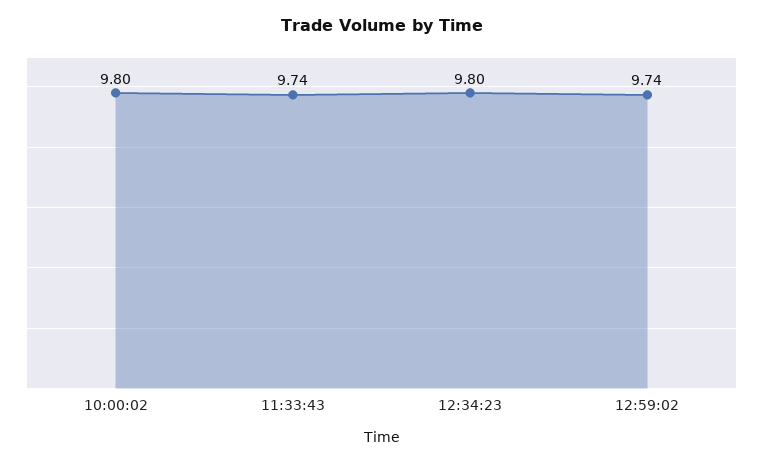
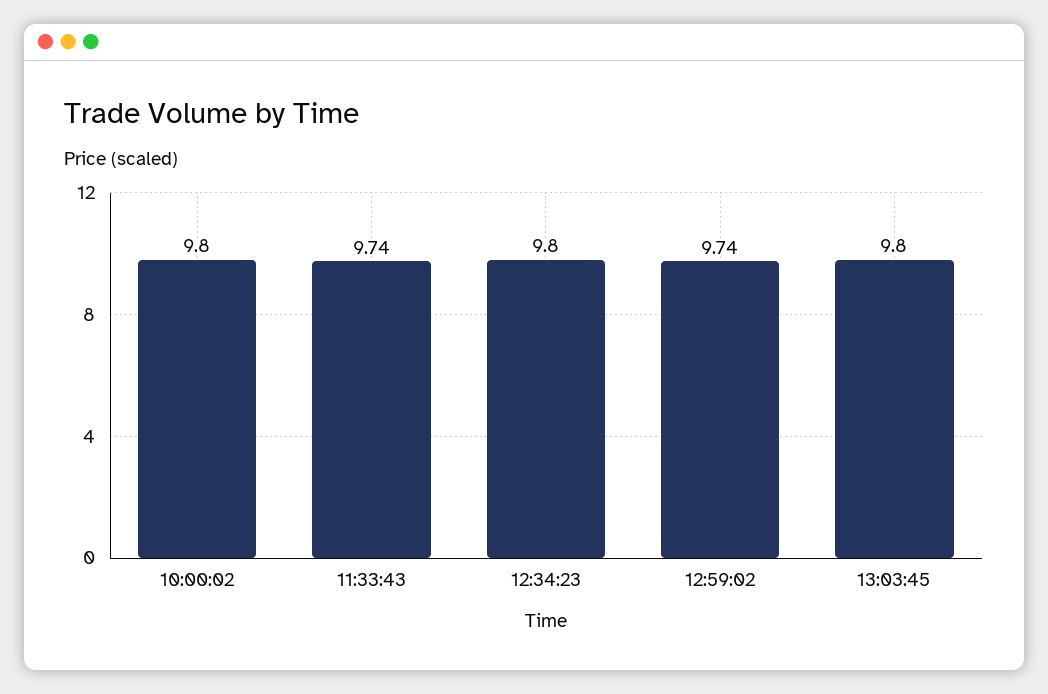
13:03:45: none -> 9.8

